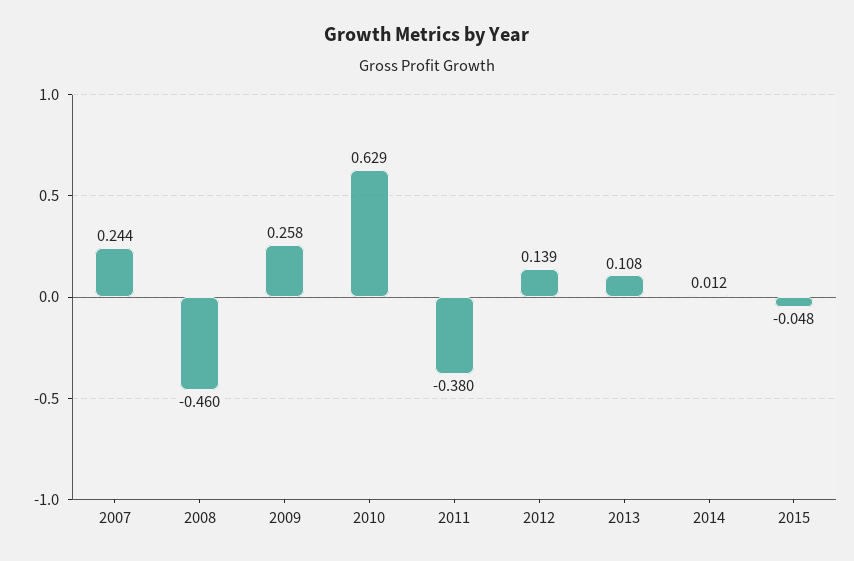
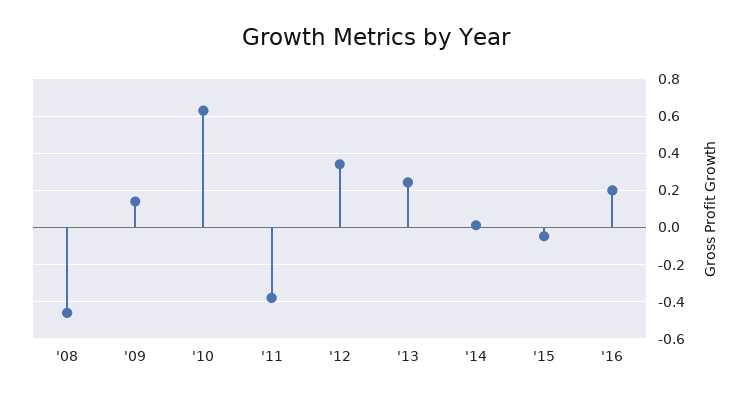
2007: 0.244 -> none
2009: 0.258 -> 0.15
2012: 0.139 -> 0.35
2013: 0.108 -> 0.25
'16: none -> 0.2

